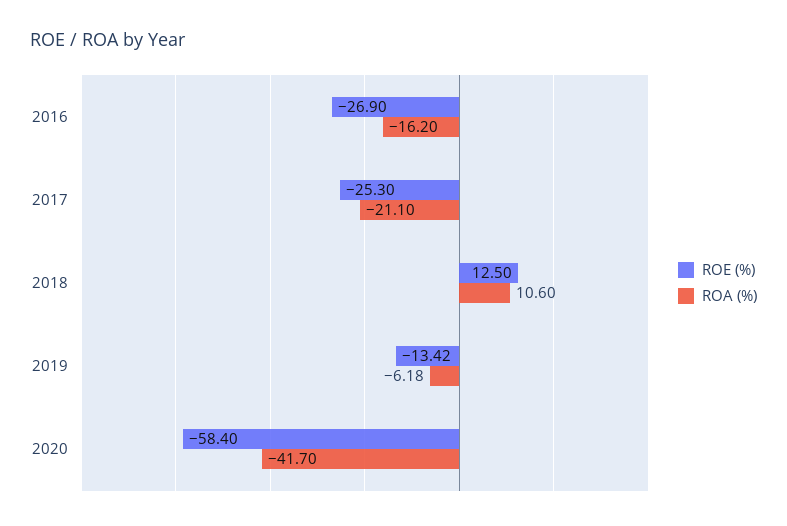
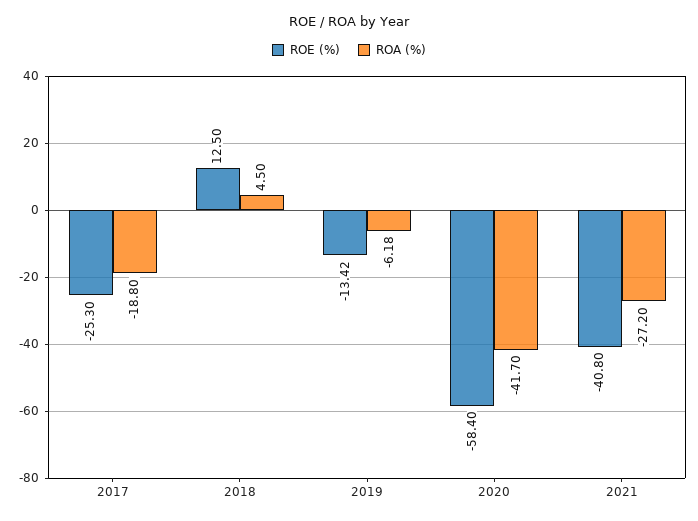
ROE (%), 2016: -26.9 -> none
ROA (%), 2016: -16.2 -> none
ROA (%), 2017: -21.1 -> -18.8
ROA (%), 2018: 10.6 -> 4.5
ROE (%), 2021: none -> -40.8
ROA (%), 2021: none -> -27.2

